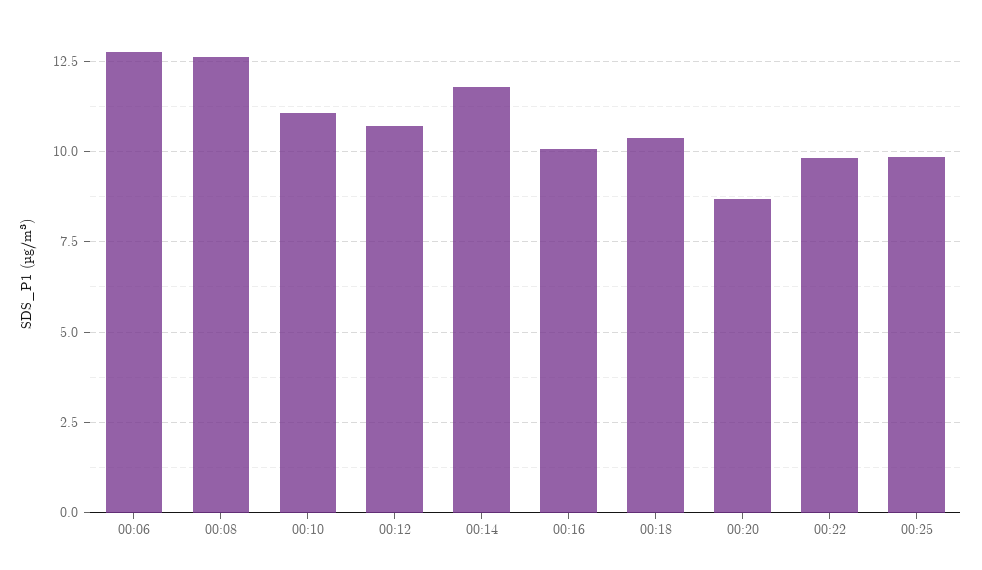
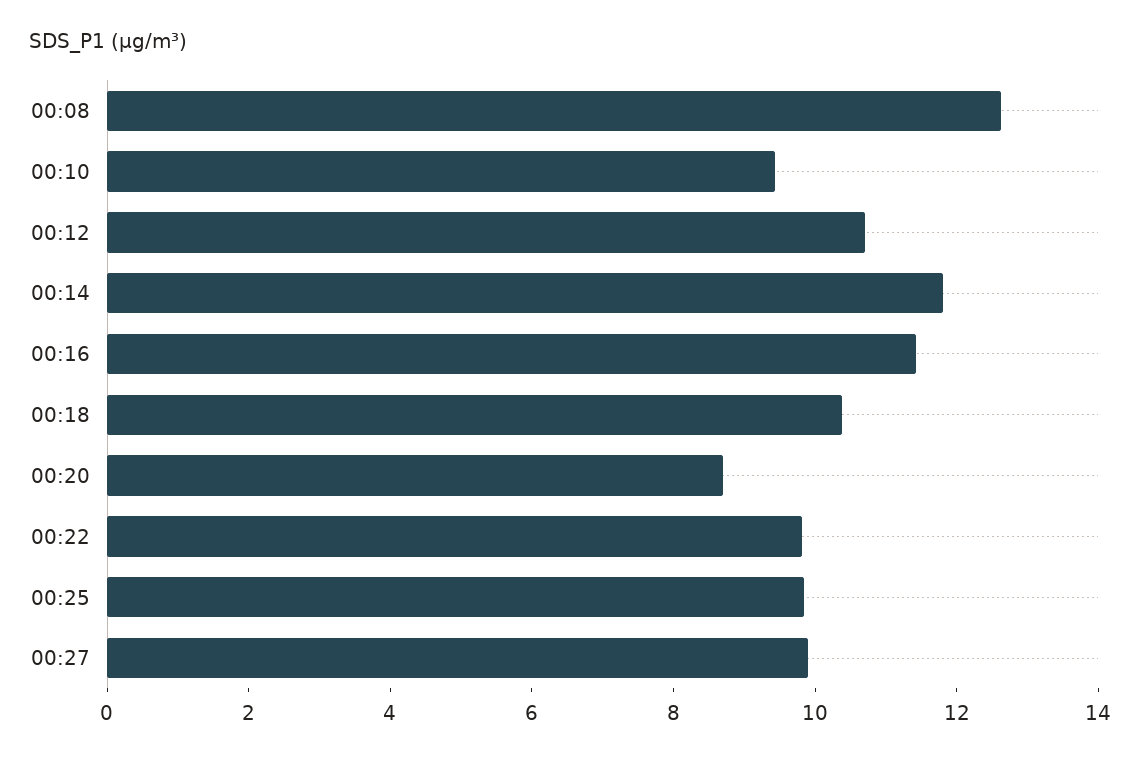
00:06: 12.75 -> none
00:10: 11 -> 9.5
00:16: 10 -> 11.5
00:27: none -> 10

